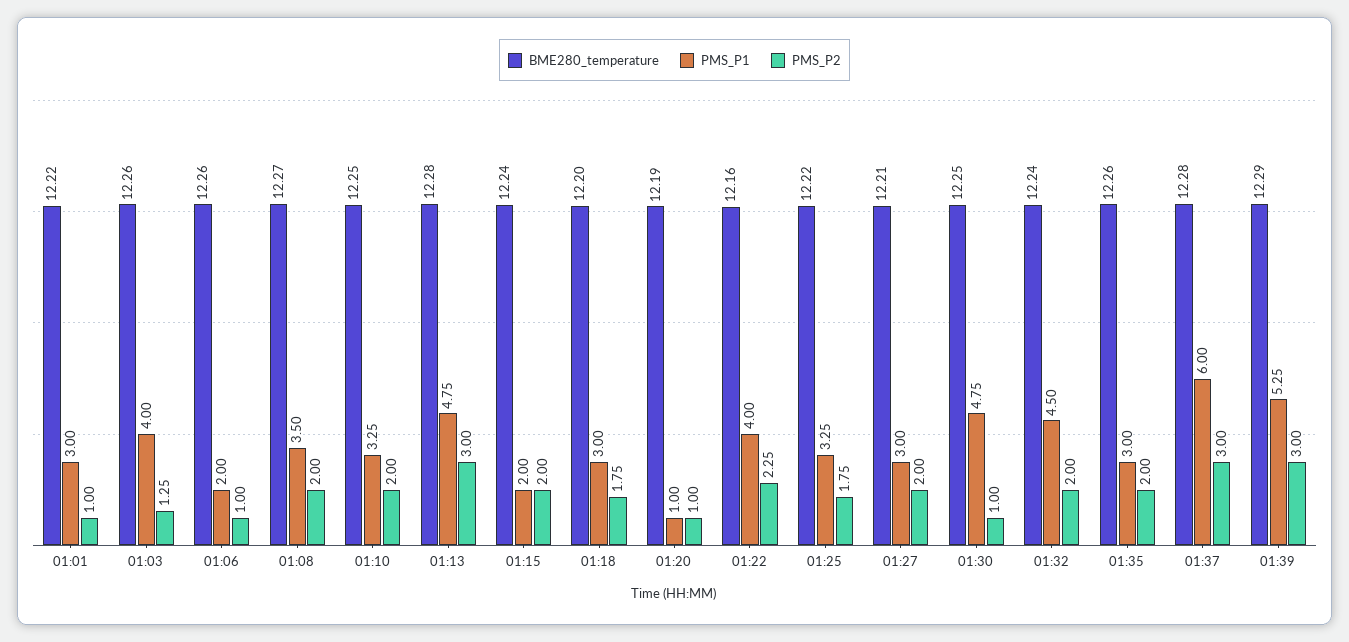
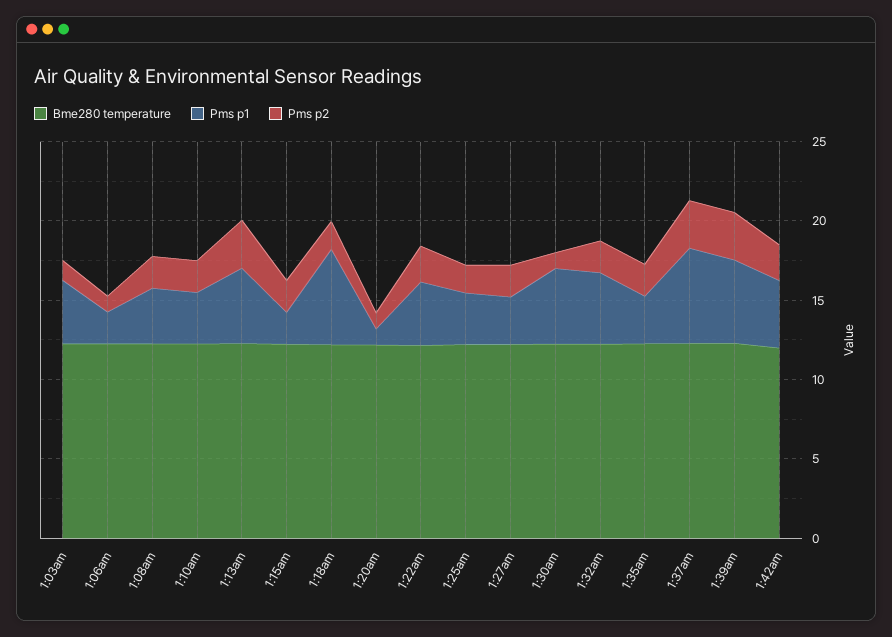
BME280_temperature, 01:01: 12.22 -> none
PMS_P1, 01:01: 3 -> none
PMS_P2, 01:01: 1 -> none
PMS_P1, 01:18: 3 -> 6
BME280_temperature, 1:42am: none -> 12
PMS_P1, 1:42am: none -> 4
PMS_P2, 1:42am: none -> 2

